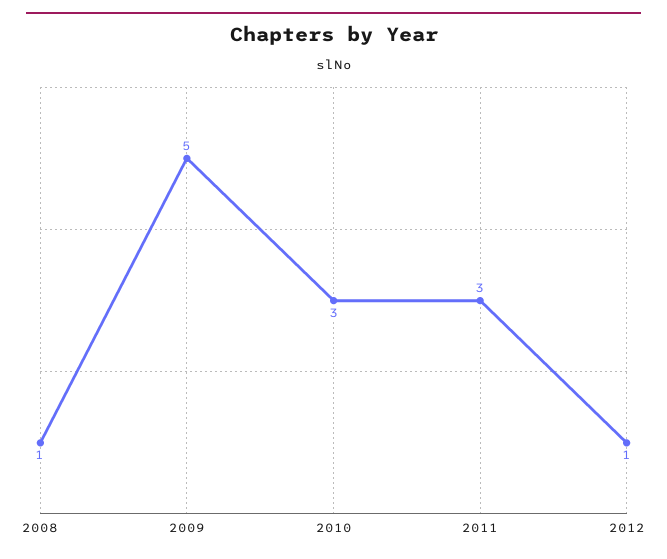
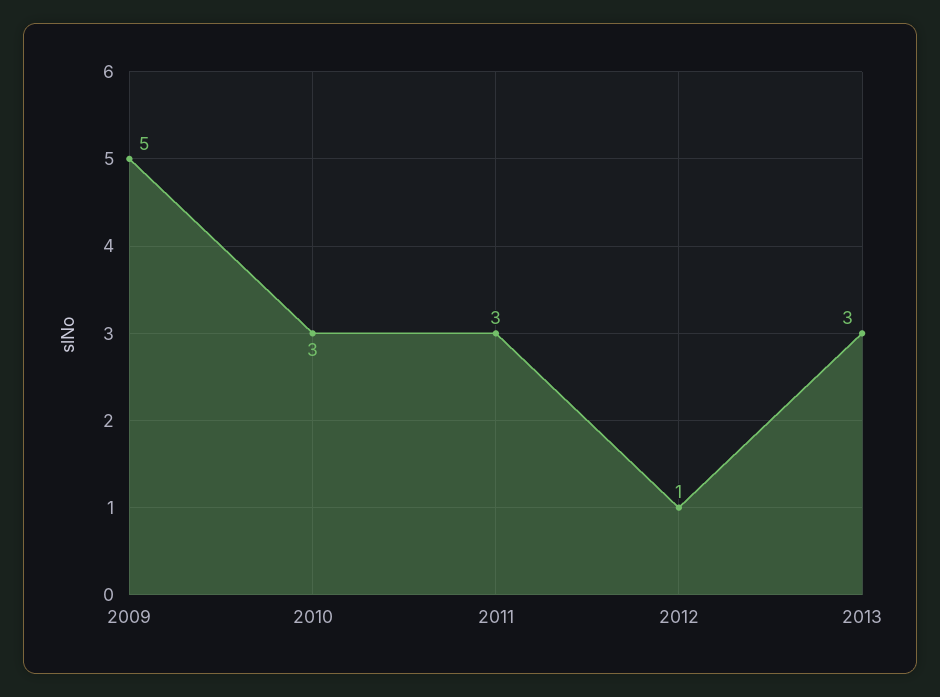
2008: 1 -> none
2013: none -> 3

